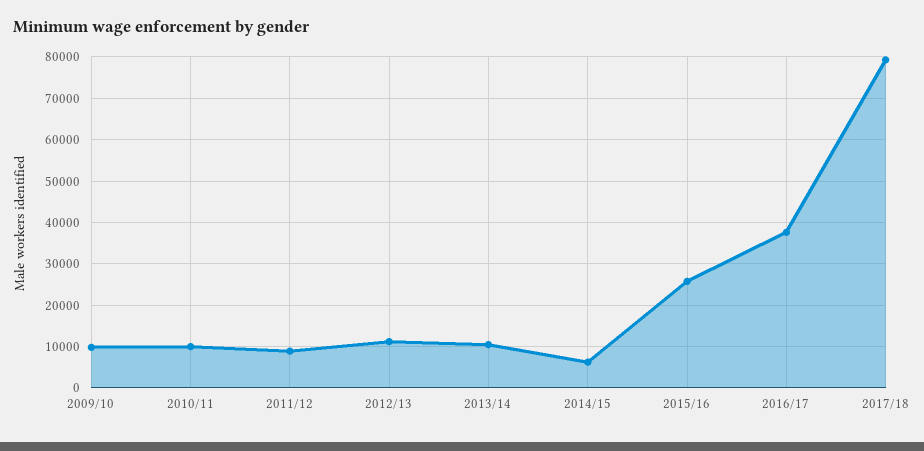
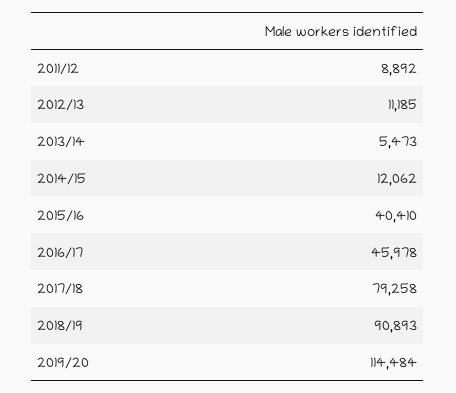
2009/10: 10000 -> none
2010/11: 10000 -> none
2013/14: 10000 -> 5473
2014/15: 6000 -> 12062
2015/16: 26000 -> 40410
2016/17: 38000 -> 45978
2018/19: none -> 90893
2019/20: none -> 114484

